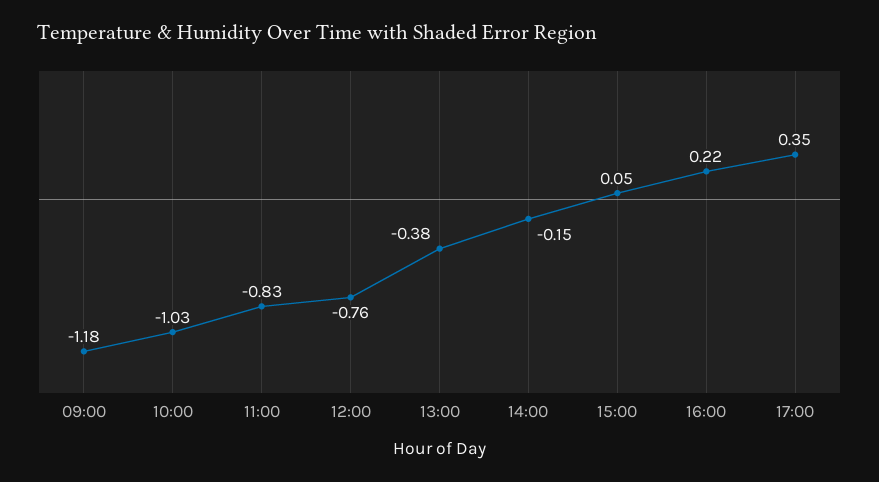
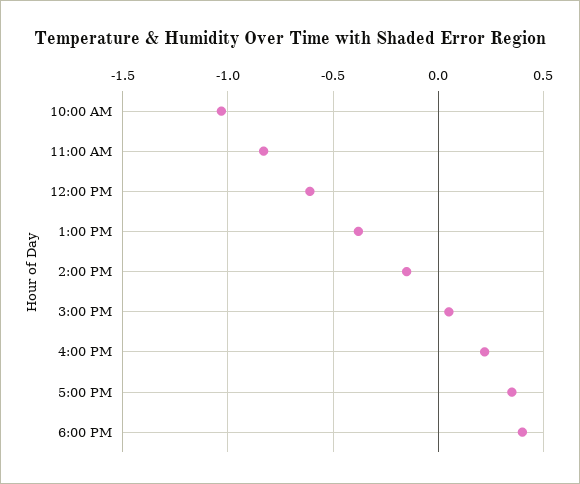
09:00: -1.18 -> none
12:00: -0.76 -> -0.6
6:00 PM: none -> 0.4

